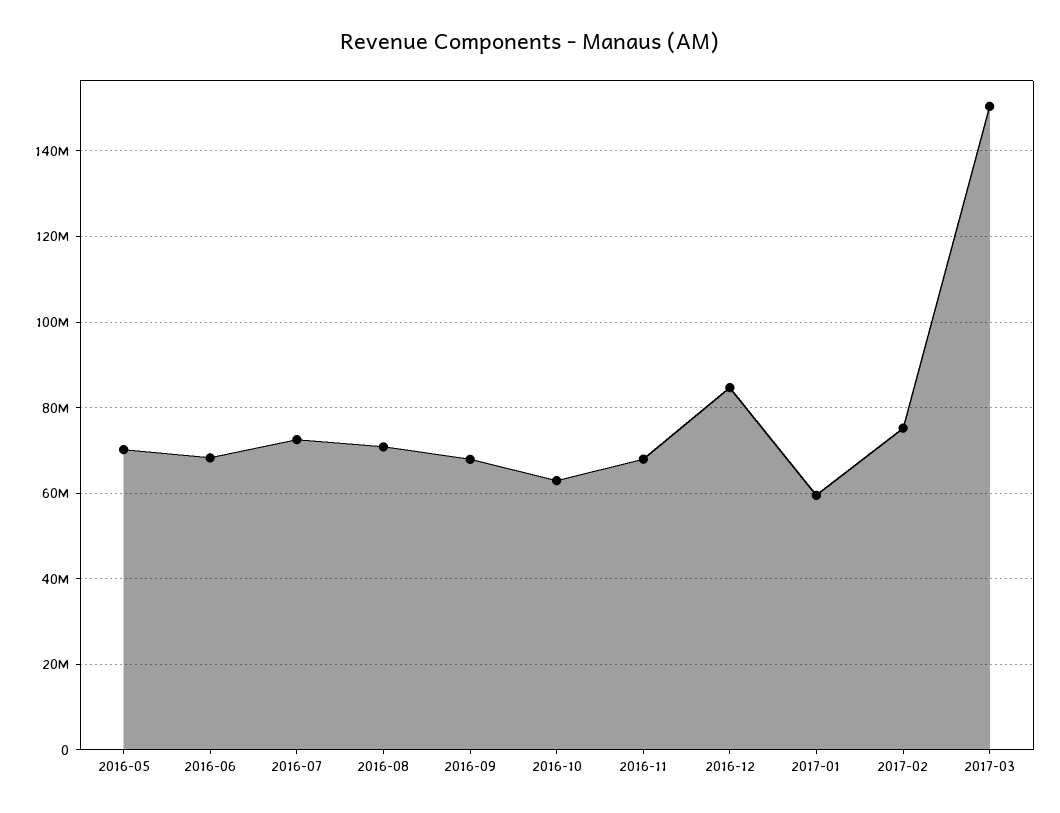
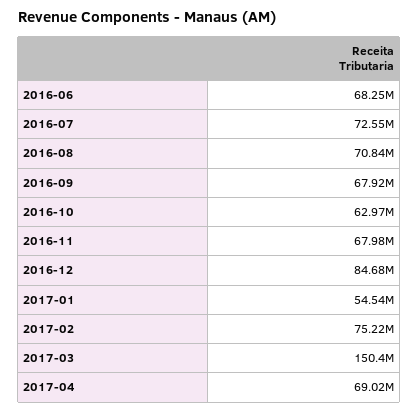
2016-05: 70000000 -> none
2017-01: 60000000 -> 54540000
2017-04: none -> 69020000

